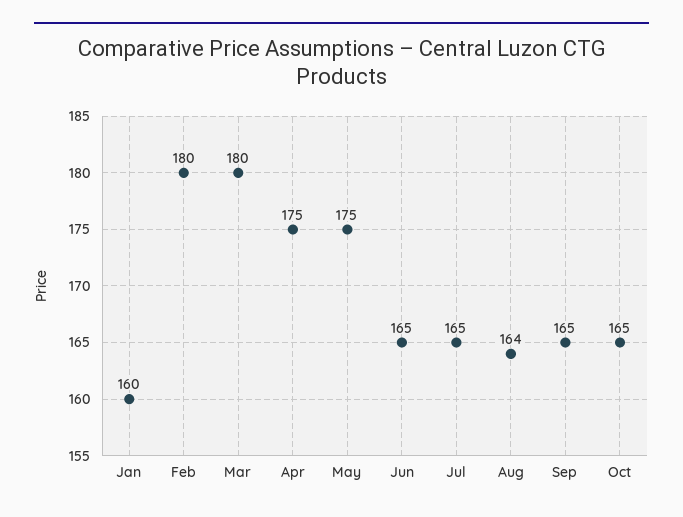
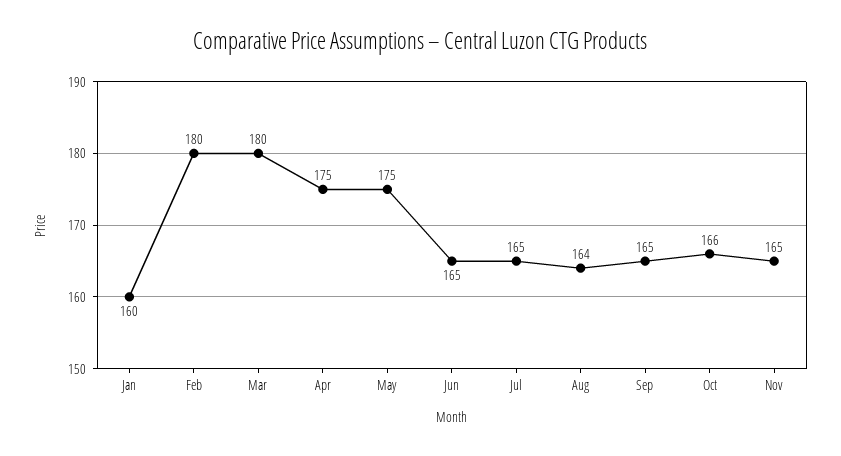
Oct: 165 -> 166
Nov: none -> 165

